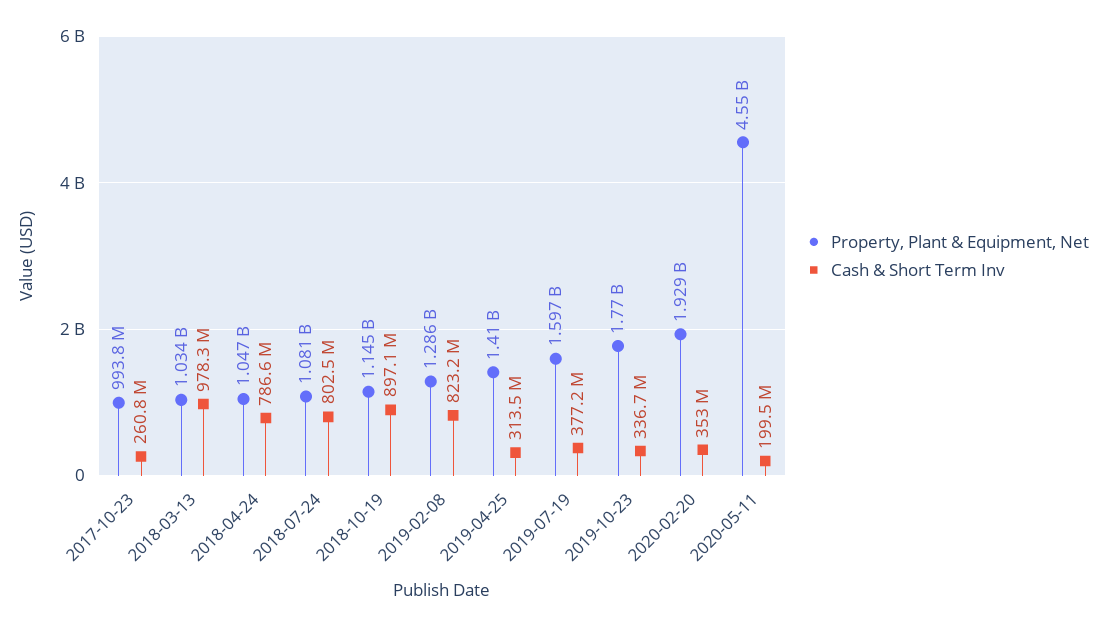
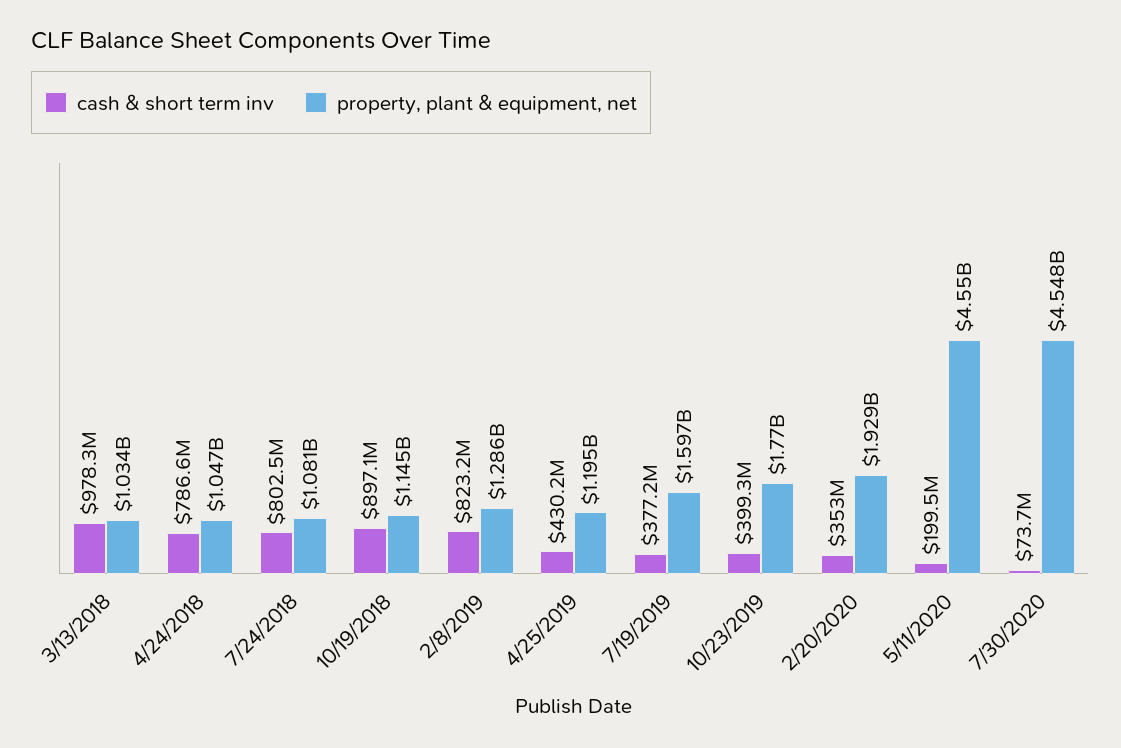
Property, Plant & Equipment, Net, 2017-10-23: 993800000 -> none
Cash & Short Term Inv, 2017-10-23: 260800000 -> none
Property, Plant & Equipment, Net, 2019-04-25: 1410000000 -> 1195000000
Cash & Short Term Inv, 2019-04-25: 313500000 -> 430200000
Cash & Short Term Inv, 2019-10-23: 336700000 -> 399300000
Cash & Short Term Inv, 7/30/2020: none -> 73700000
Property, Plant & Equipment, Net, 7/30/2020: none -> 4548000000

